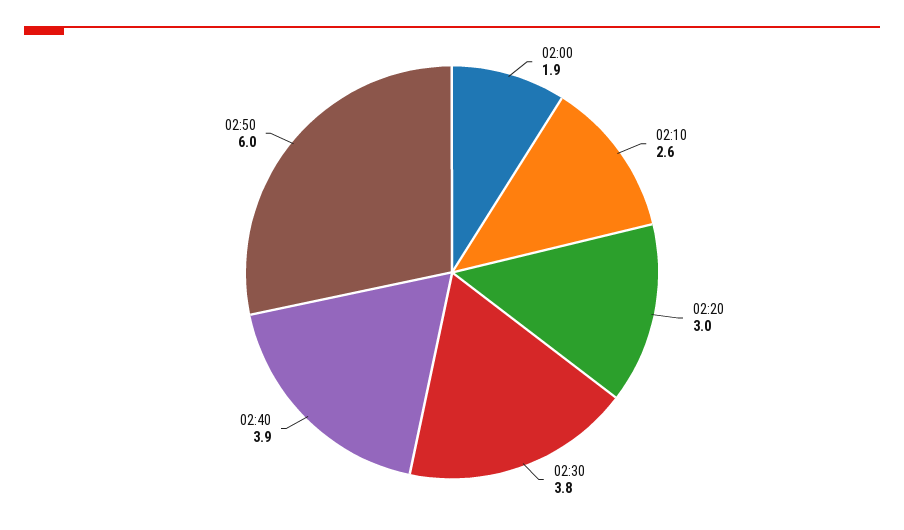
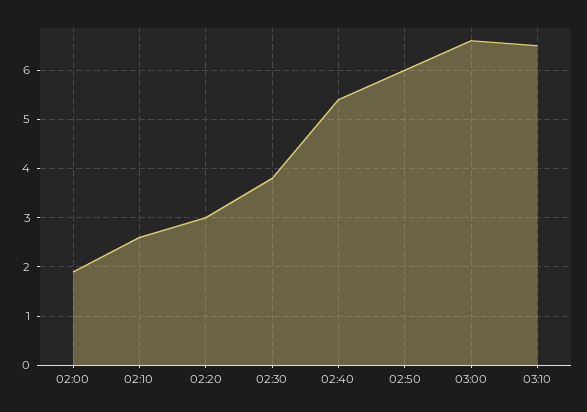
02:40: 3.9 -> 5.5
03:00: none -> 6.5
03:10: none -> 6.5

